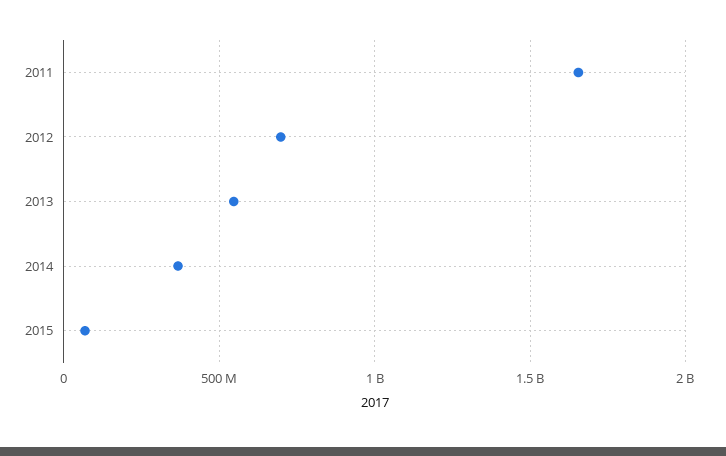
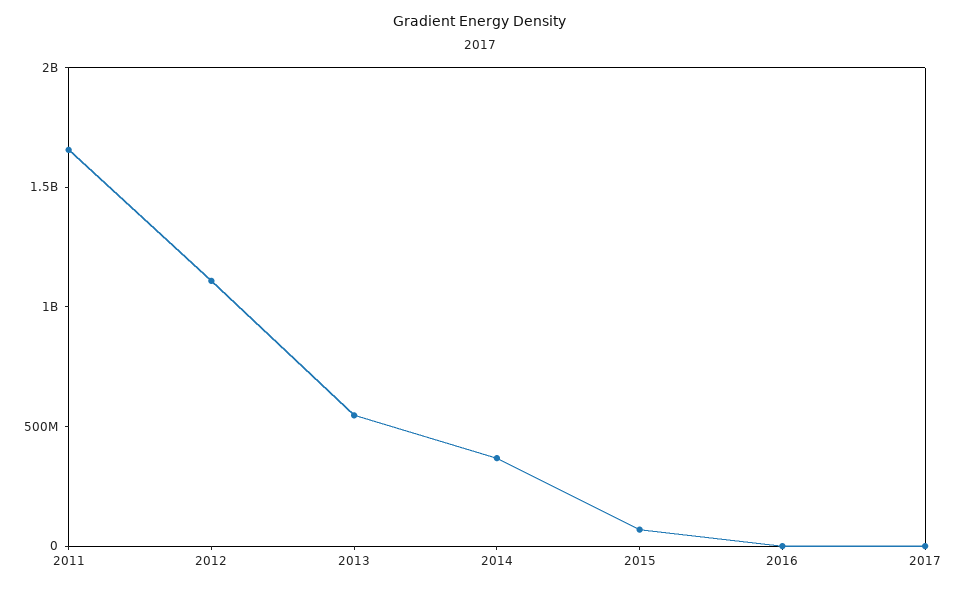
2012: 700000000 -> 1100000000
2016: none -> 0
2017: none -> 0

